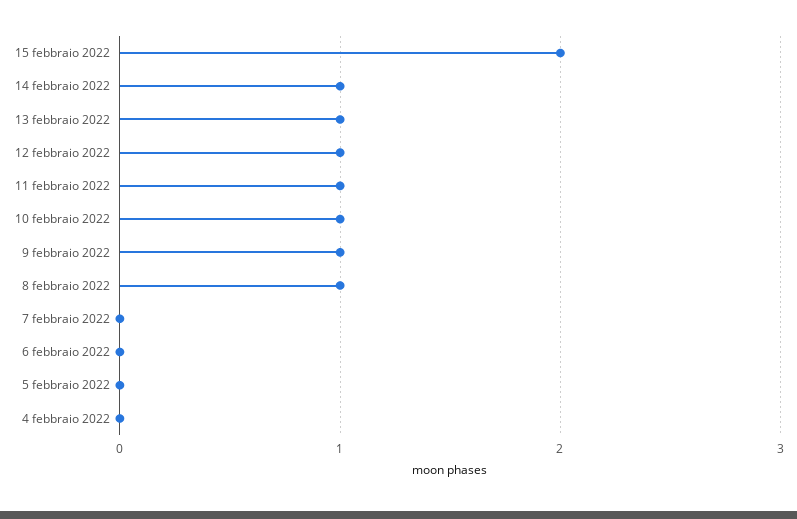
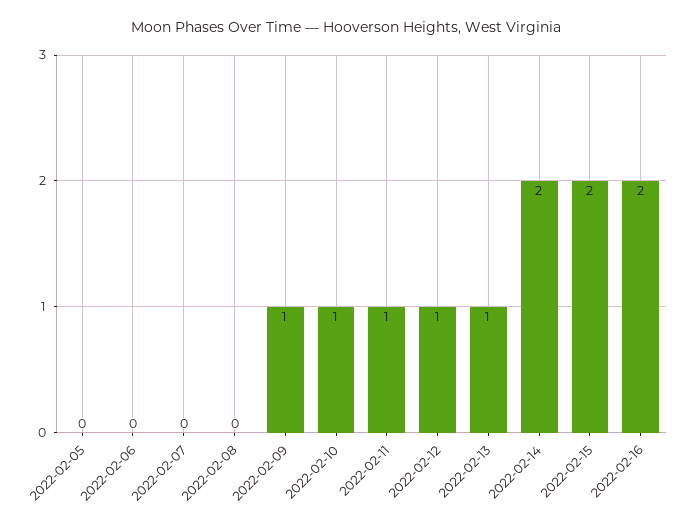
14 febbraio 2022: 1 -> 2
8 febbraio 2022: 1 -> 0
4 febbraio 2022: 0 -> none
2022-02-16: none -> 2

